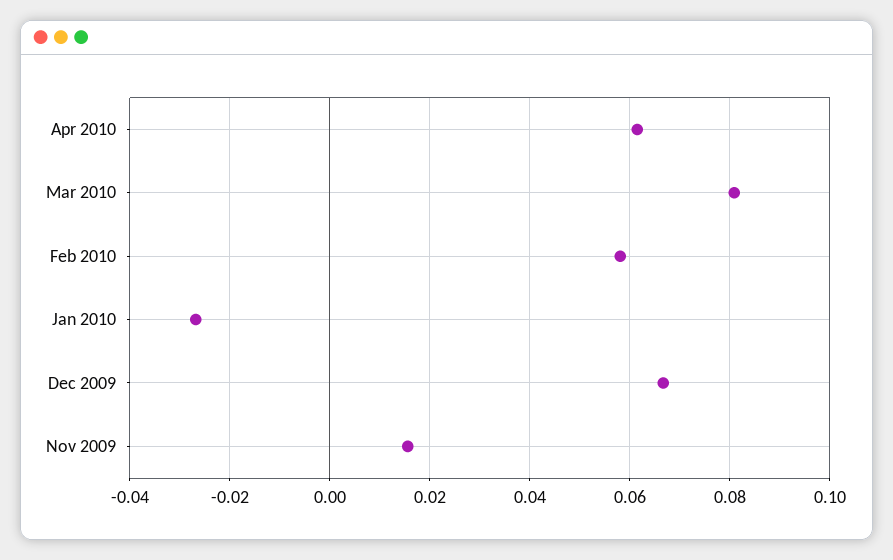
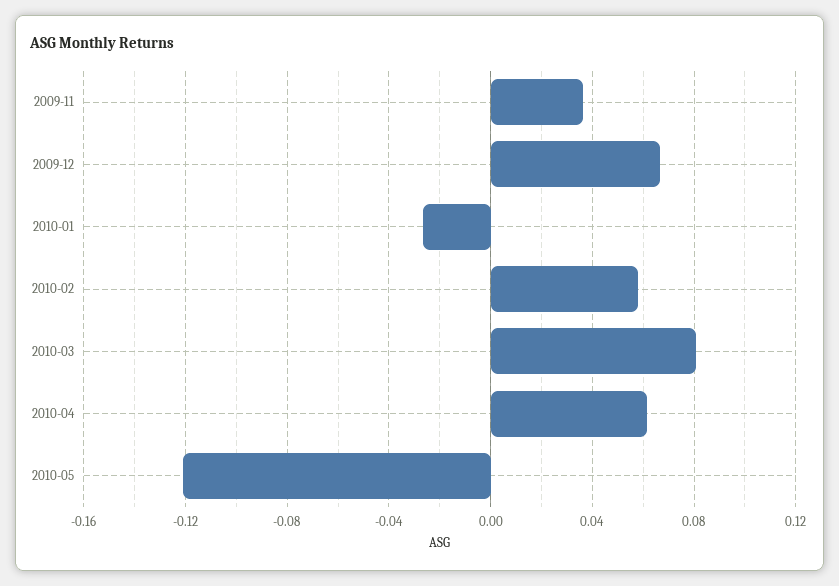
Nov 2009: 0.016 -> 0.035
2010-05: none -> -0.12

